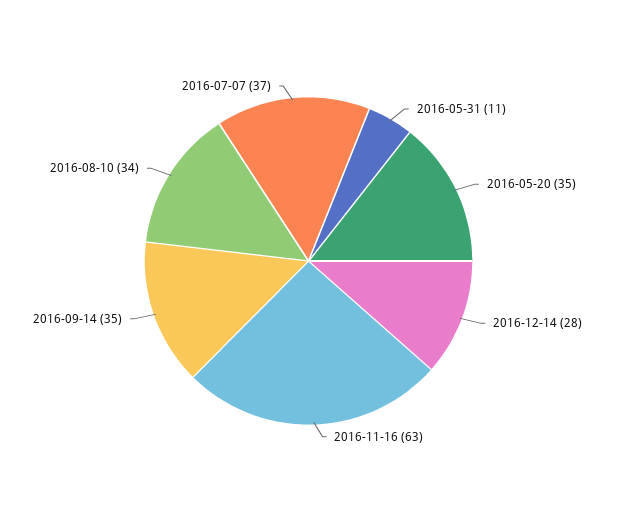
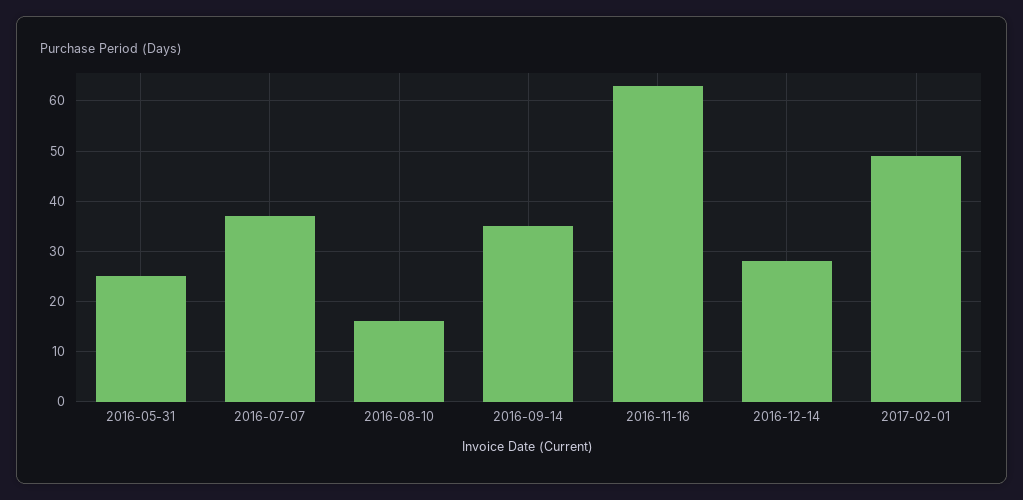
2016-05-31: 11 -> 25
2016-05-20: 35 -> none
2016-08-10: 34 -> 15
2017-02-01: none -> 50

